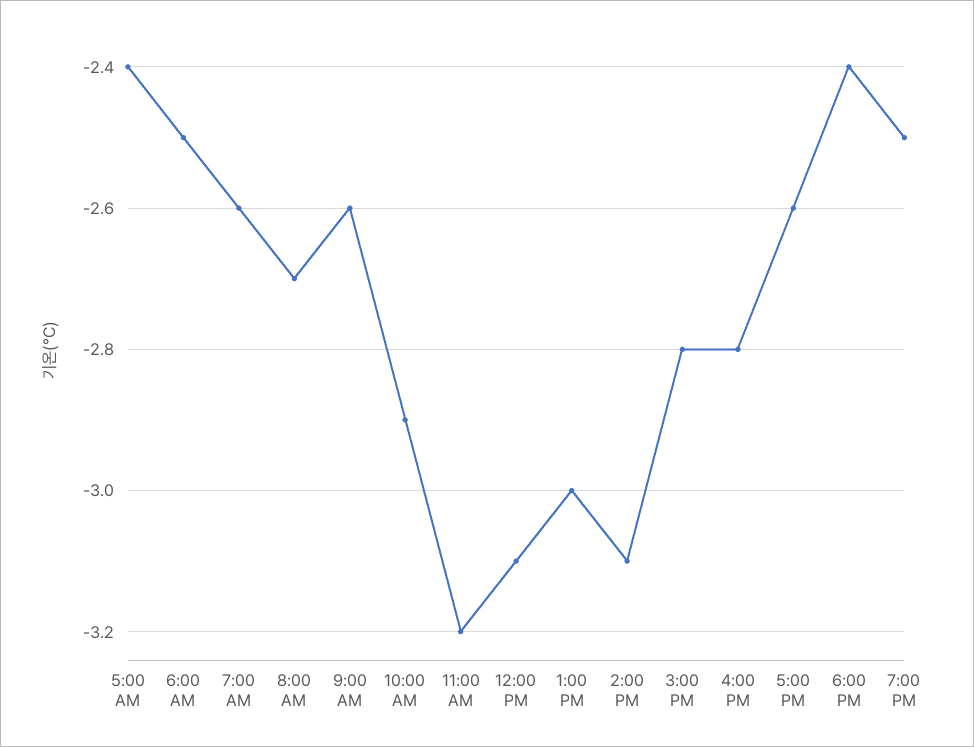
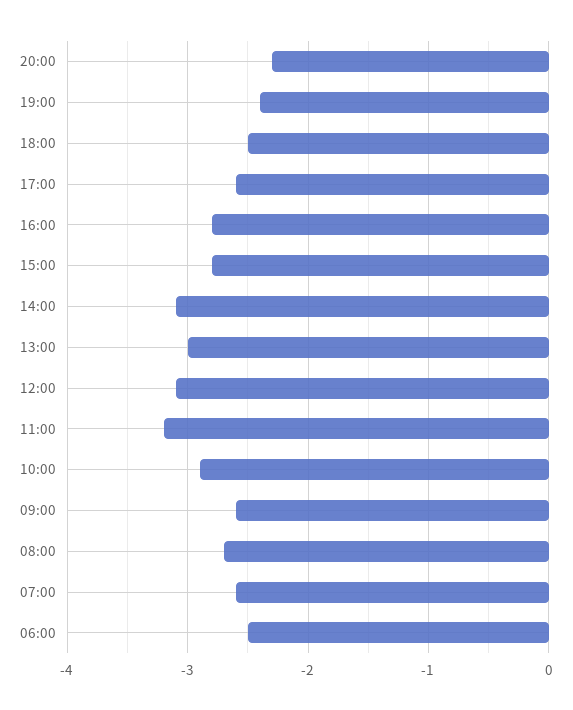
5:00 AM: -2.4 -> none
6:00 PM: -2.4 -> -2.5
7:00 PM: -2.5 -> -2.4
20:00: none -> -2.3

